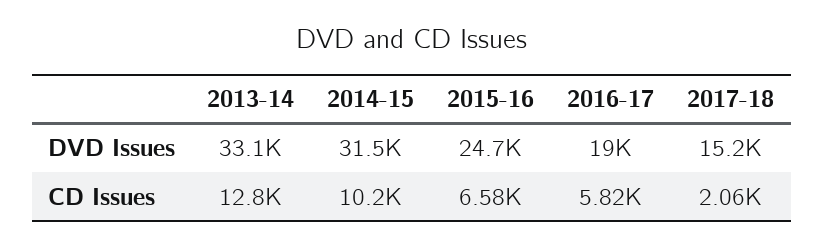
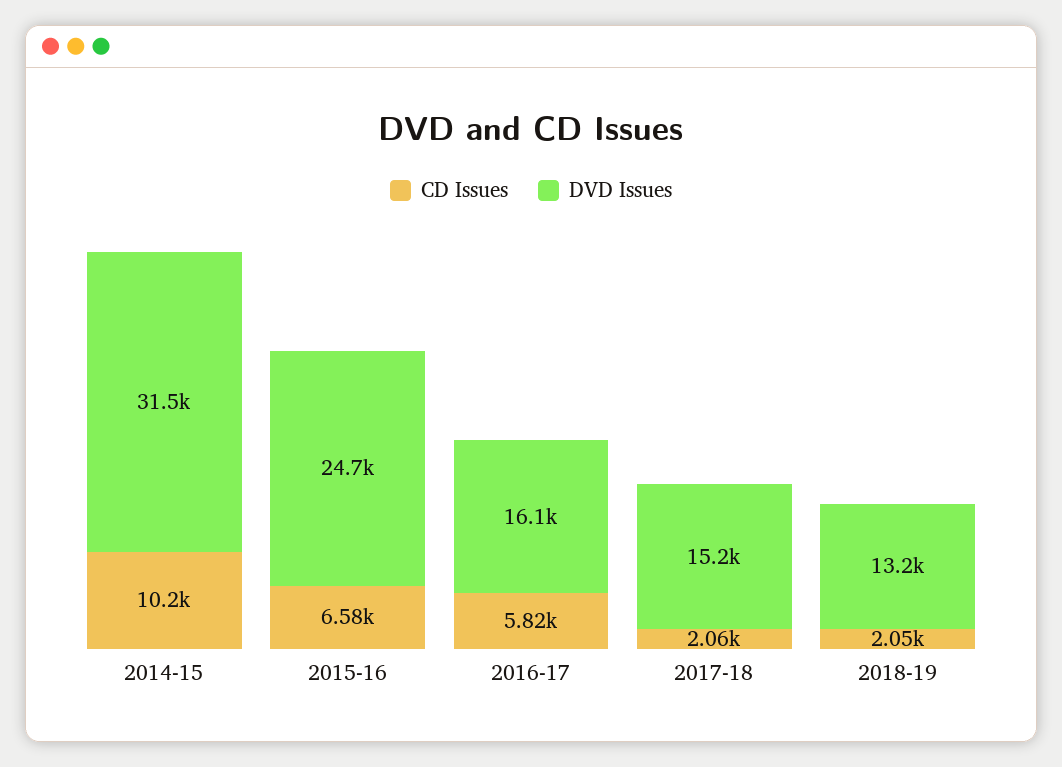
DVD Issues, 2013-14: 33100 -> none
DVD Issues, 2016-17: 19000 -> 16100
CD Issues, 2013-14: 12800 -> none
CD Issues, 2018-19: none -> 2050
DVD Issues, 2018-19: none -> 13200

